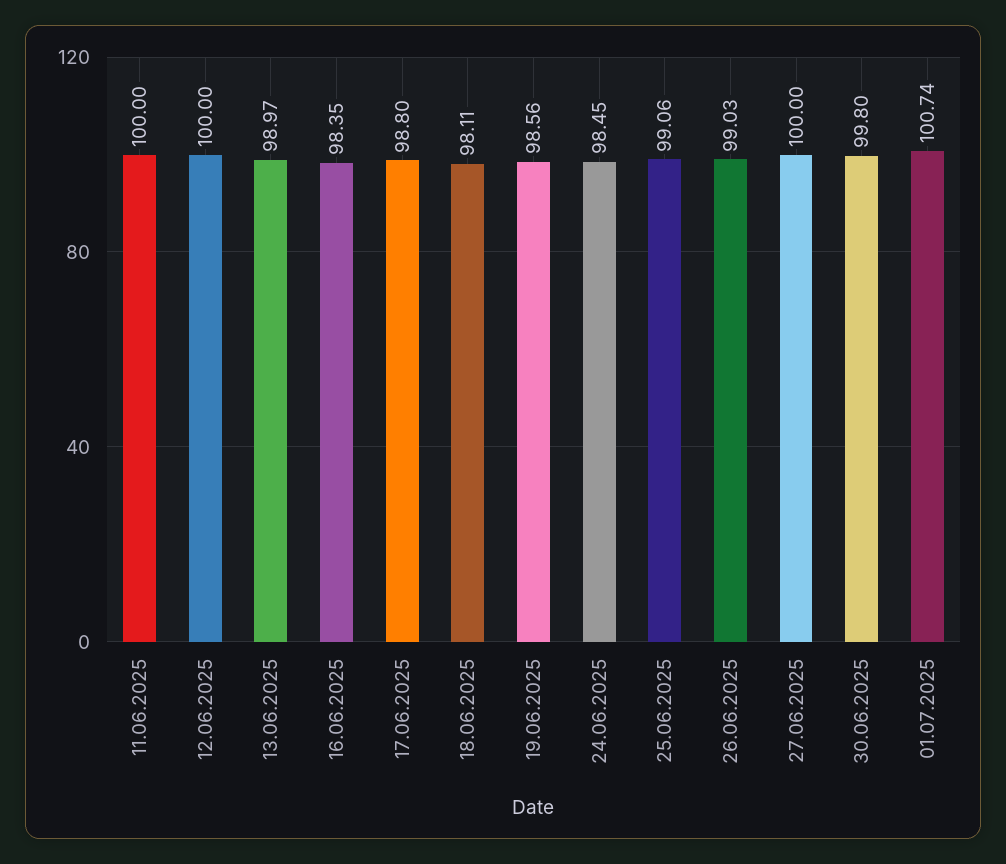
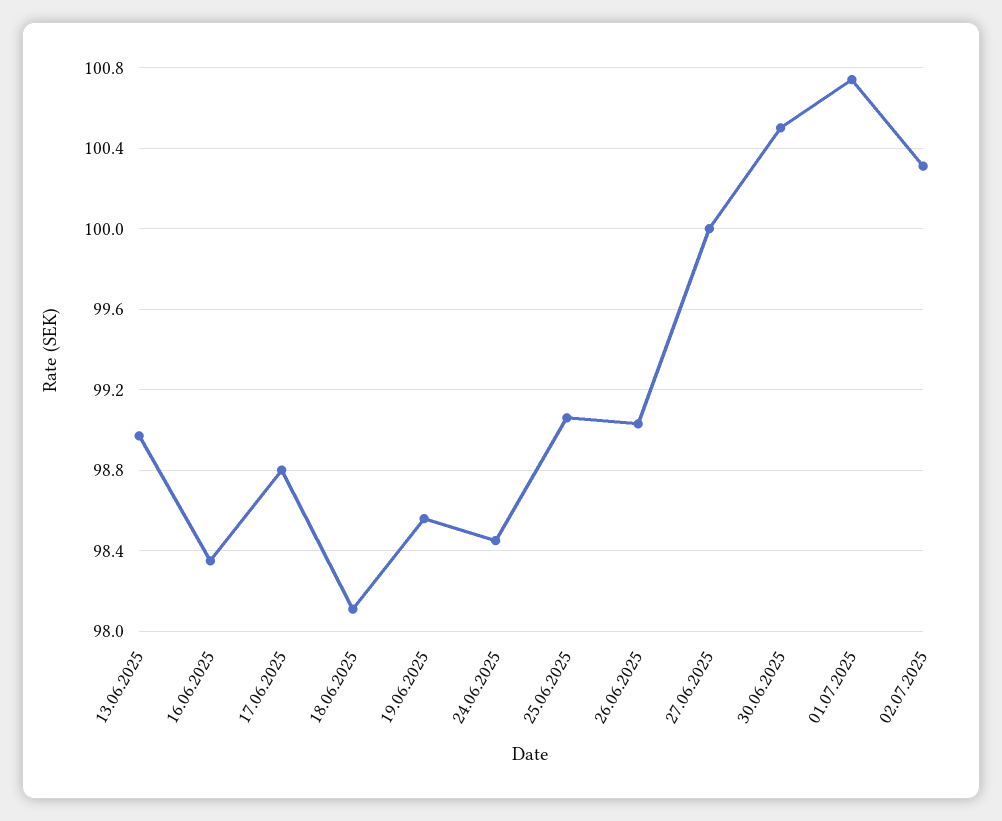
11.06.2025: 100 -> none
12.06.2025: 100 -> none
30.06.2025: 99.8 -> 100.5
02.07.2025: none -> 100.3

